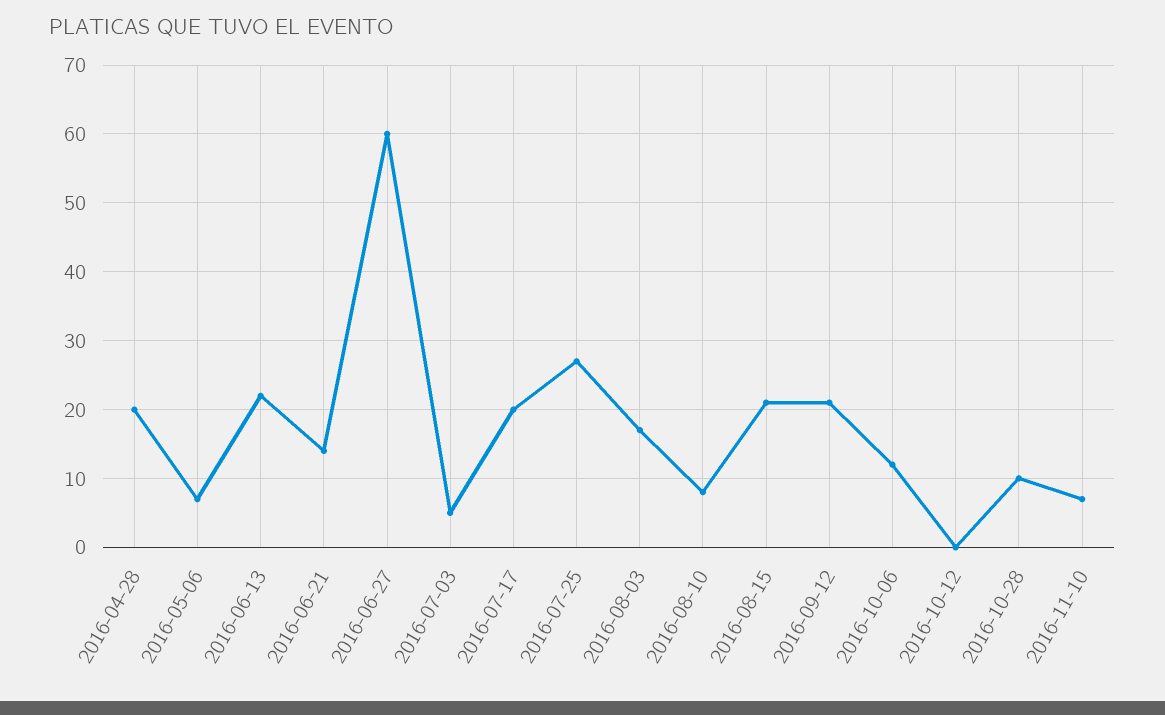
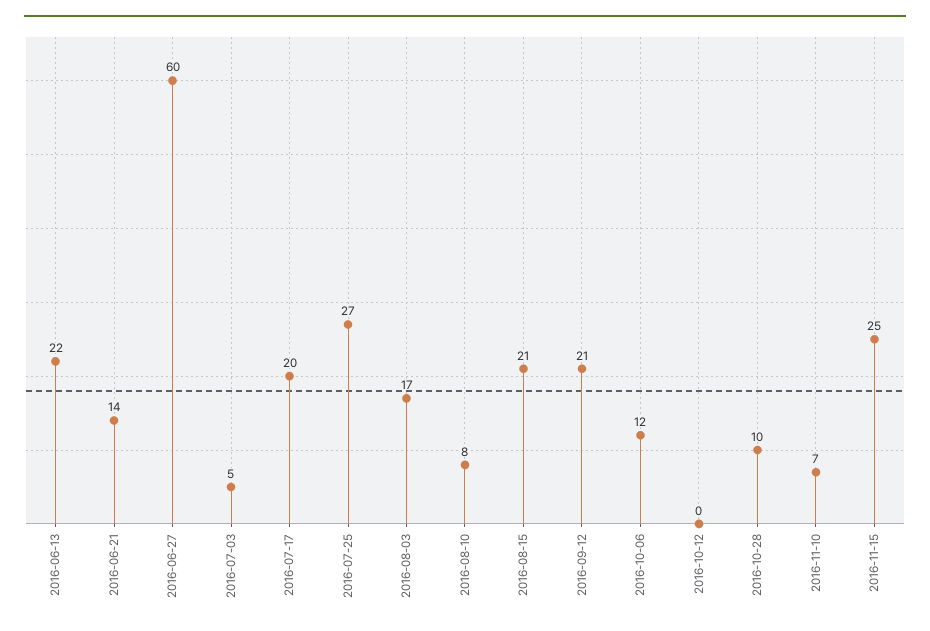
2016-04-28: 20 -> none
2016-05-06: 7 -> none
2016-11-15: none -> 25

